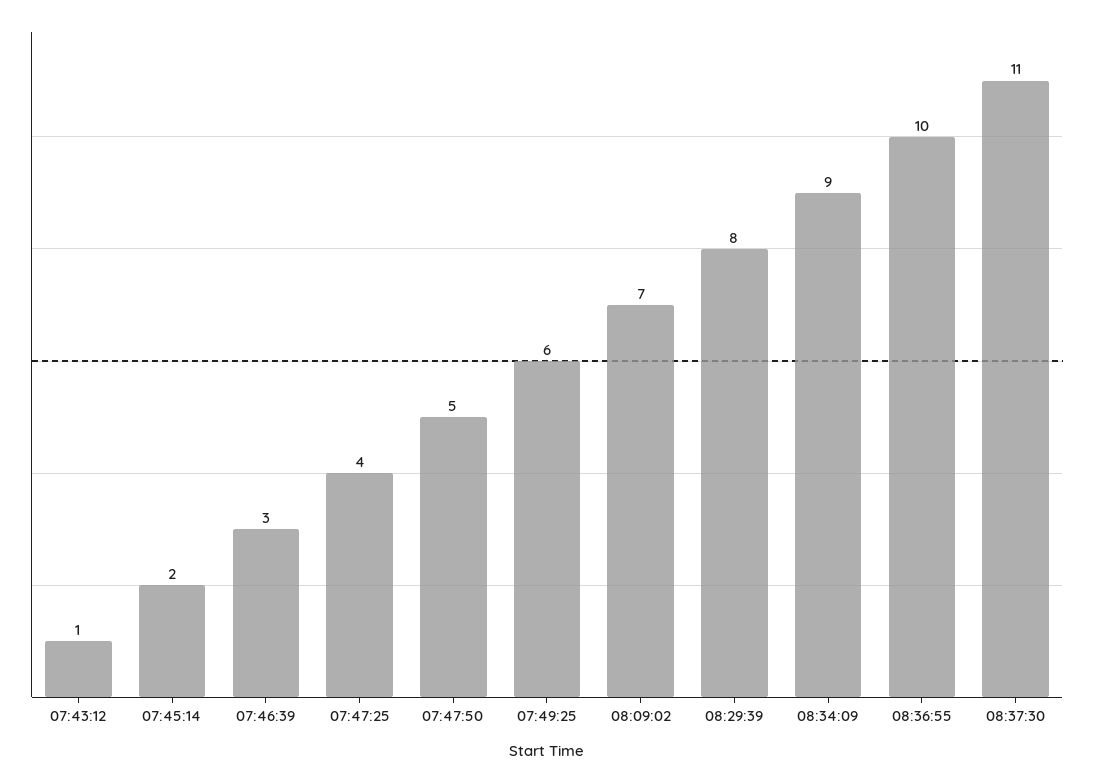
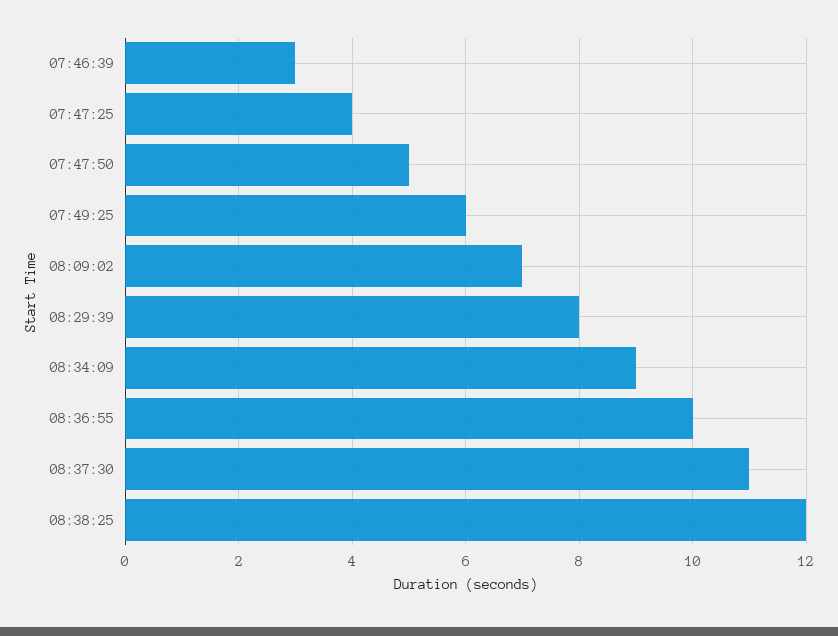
07:43:12: 1 -> none
07:45:14: 2 -> none
08:38:25: none -> 12

